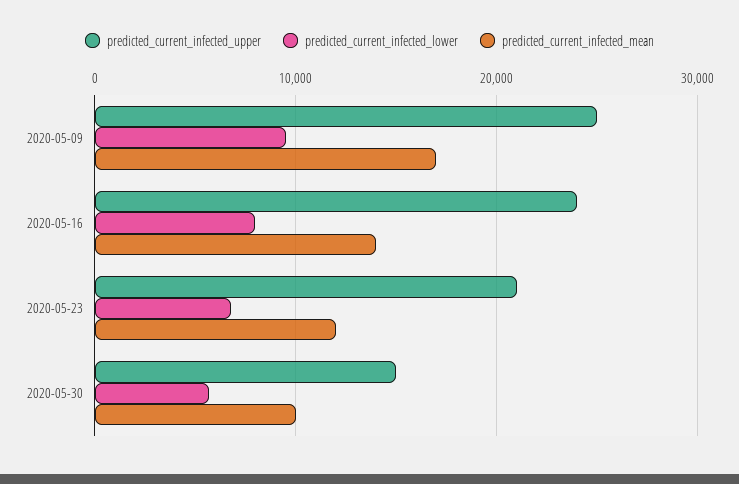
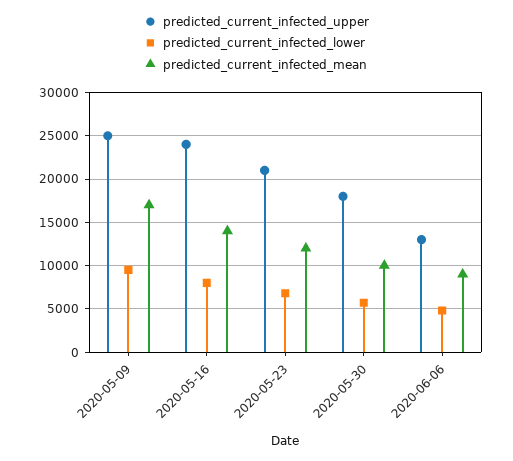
predicted_current_infected_upper, 2020-05-30: 15000 -> 18000
predicted_current_infected_upper, 2020-06-06: none -> 13000
predicted_current_infected_lower, 2020-06-06: none -> 5000
predicted_current_infected_mean, 2020-06-06: none -> 9000

